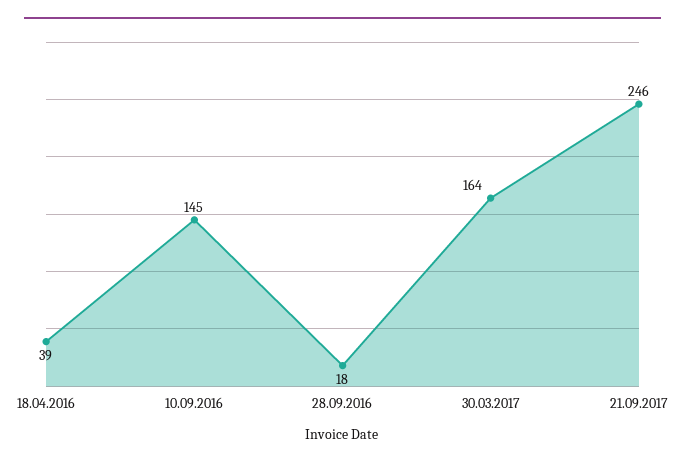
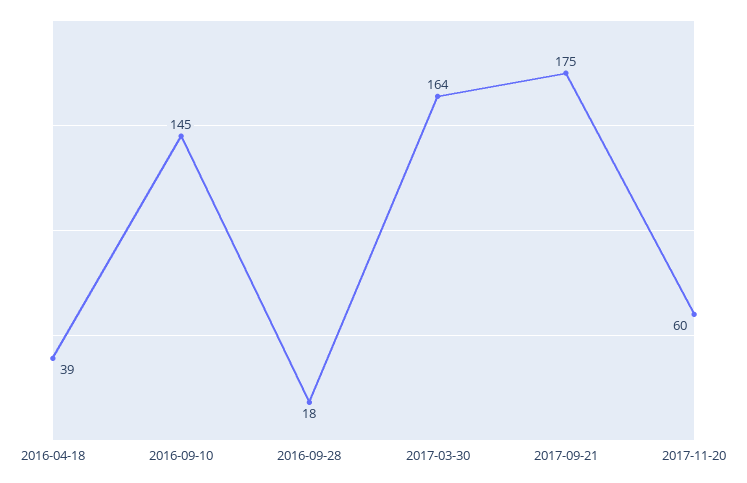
21.09.2017: 246 -> 175
2017-11-20: none -> 60

